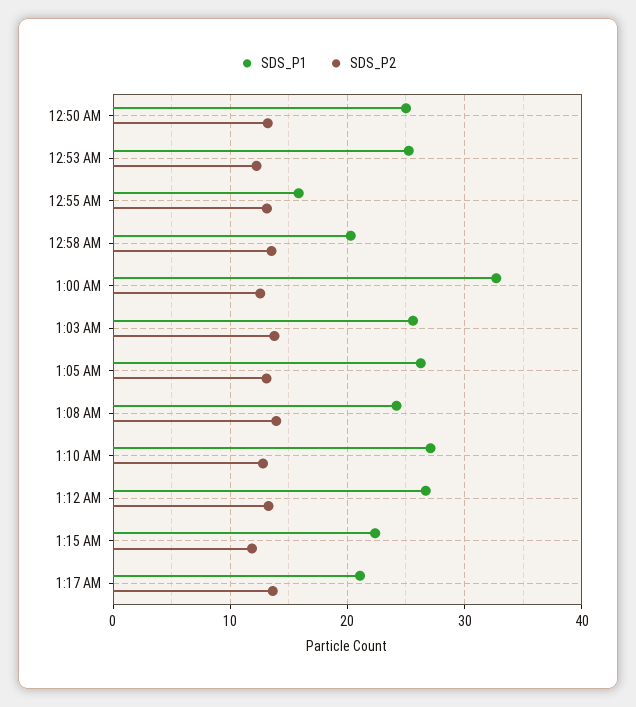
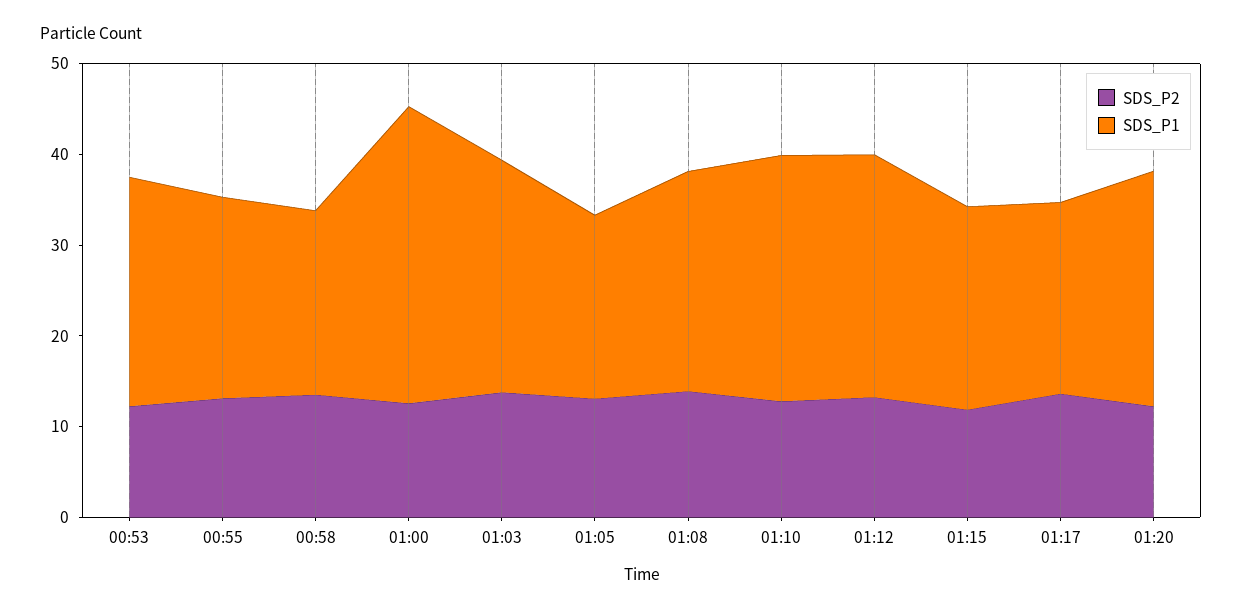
SDS_P1, 12:50 AM: 25 -> none
SDS_P2, 12:50 AM: 13 -> none
SDS_P1, 12:55 AM: 16 -> 22
SDS_P1, 1:05 AM: 26 -> 20
SDS_P2, 01:20: none -> 12
SDS_P1, 01:20: none -> 26

